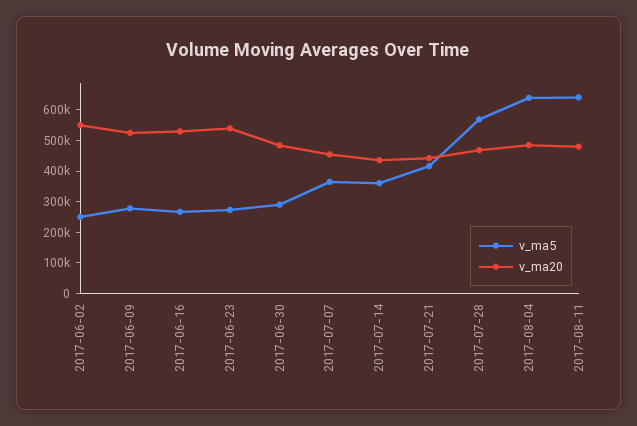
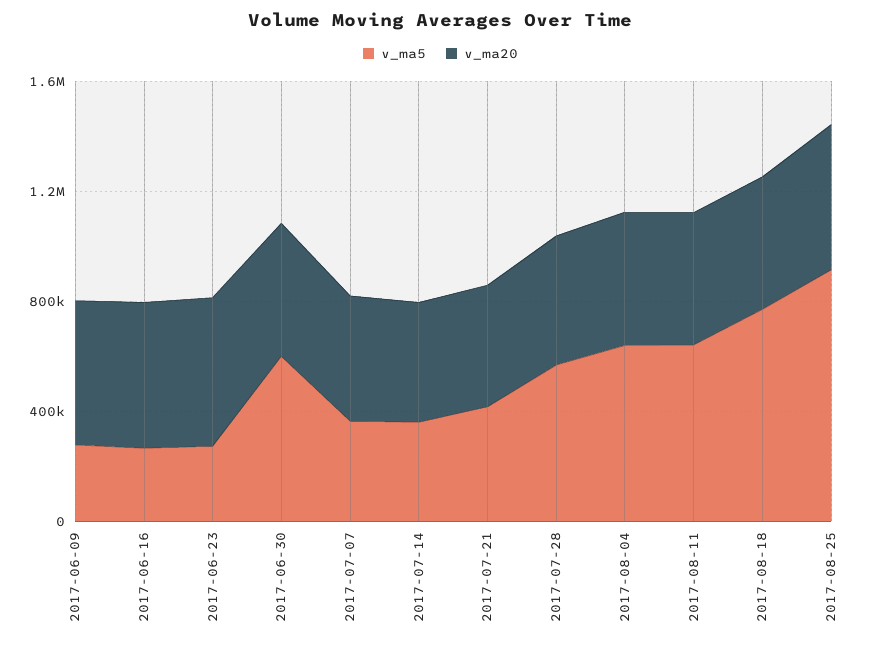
v_ma5, 2017-06-02: 250000 -> none
v_ma20, 2017-06-02: 550000 -> none
v_ma5, 2017-06-30: 300000 -> 600000
v_ma5, 2017-08-18: none -> 800000
v_ma20, 2017-08-18: none -> 500000
v_ma5, 2017-08-25: none -> 900000
v_ma20, 2017-08-25: none -> 500000

